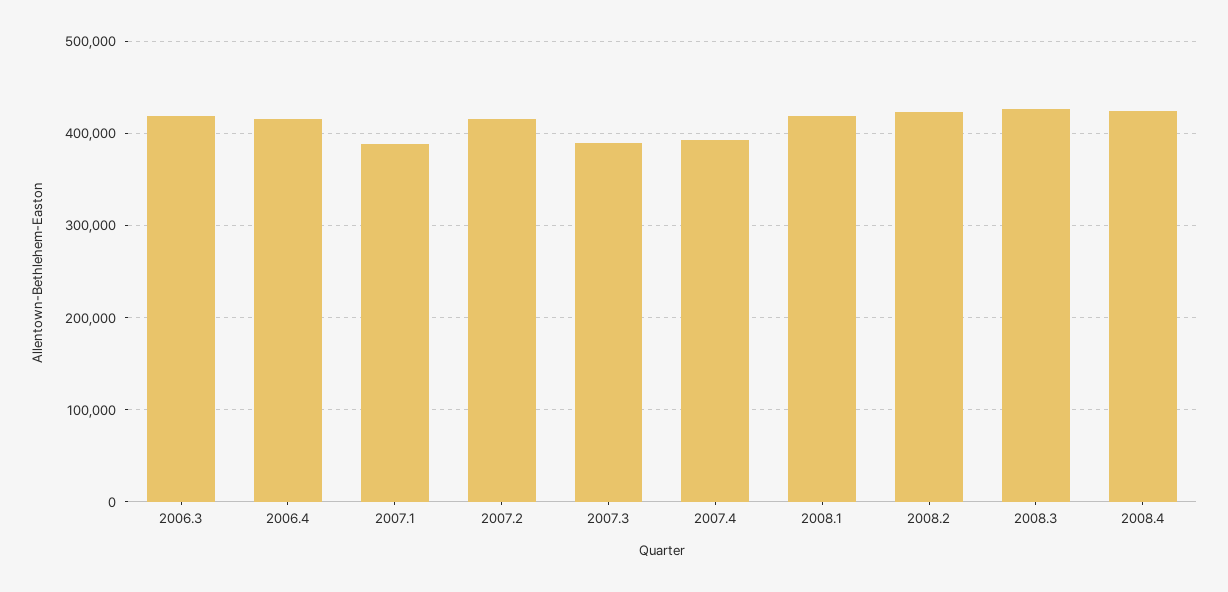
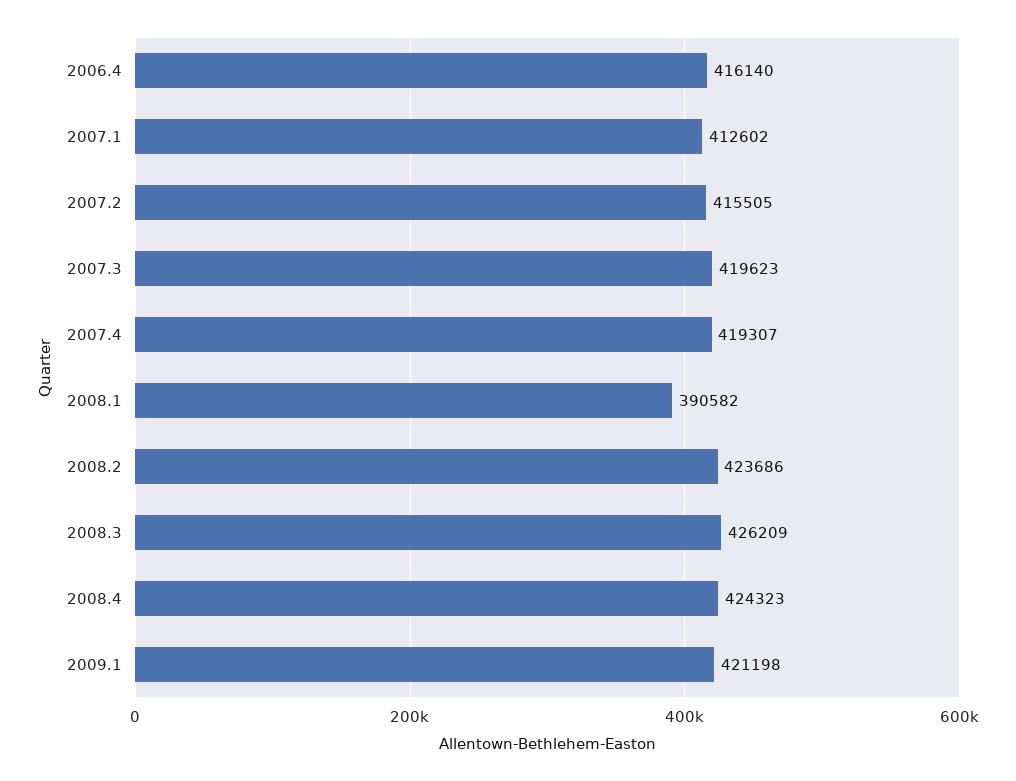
2006.3: 420000 -> none
2007.1: 390000 -> 412602
2007.3: 390000 -> 419623
2007.4: 390000 -> 419307
2008.1: 420000 -> 390582
2009.1: none -> 421198

